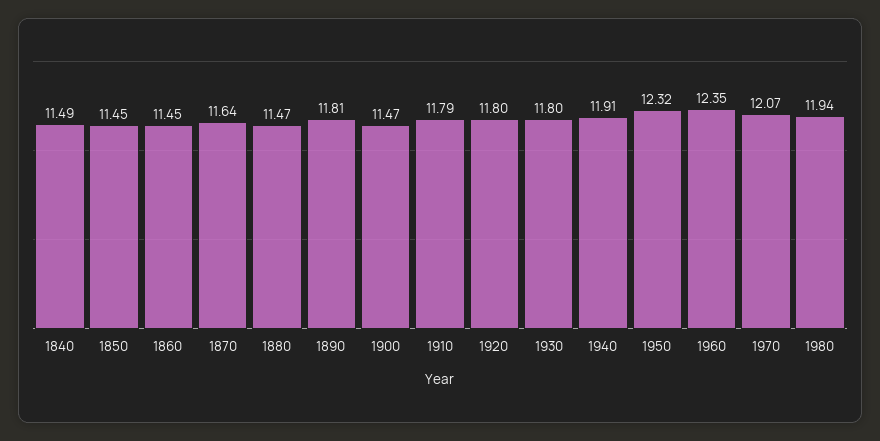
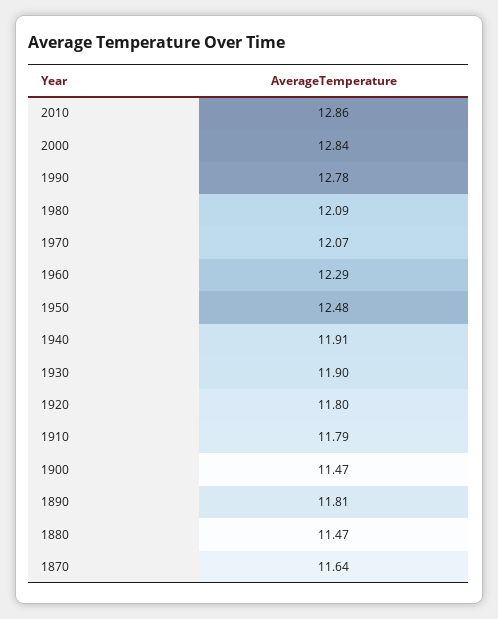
1840: 11.49 -> none
1850: 11.45 -> none
1860: 11.45 -> none
1930: 11.8 -> 11.9
1950: 12.32 -> 12.48
1960: 12.35 -> 12.29
1980: 11.94 -> 12.09
2010: none -> 12.86
2000: none -> 12.84
1990: none -> 12.78

